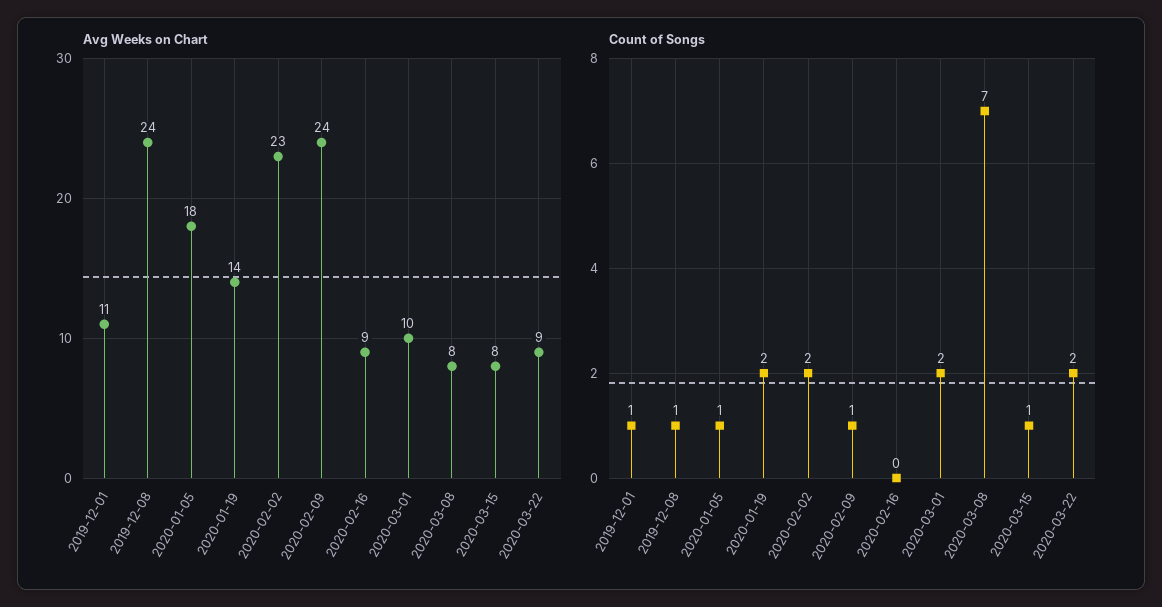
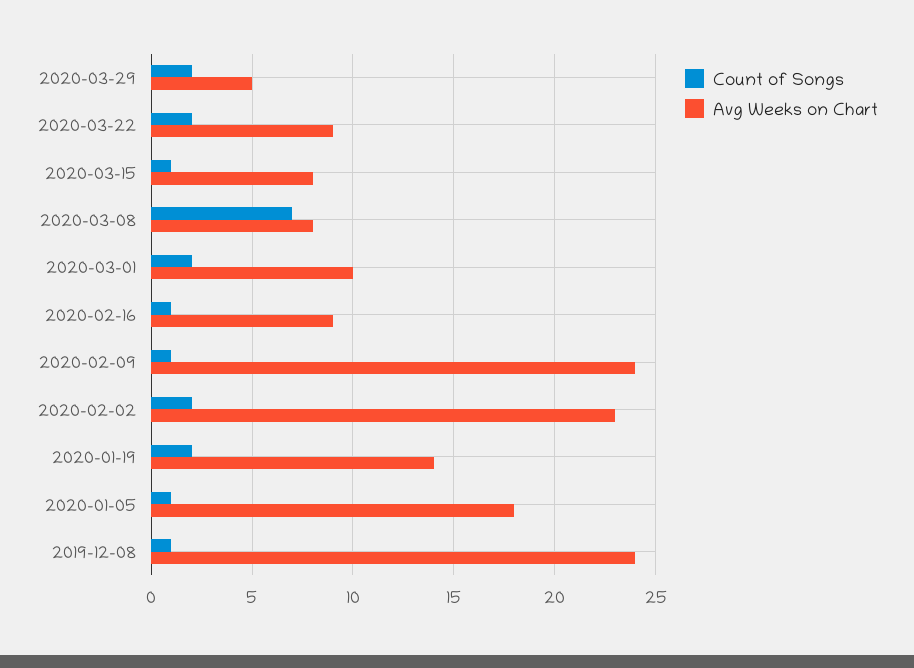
Avg Weeks on Chart, 2019-12-01: 11 -> none
Count of Songs, 2019-12-01: 1 -> none
Count of Songs, 2020-02-16: 0 -> 1
Count of Songs, 2020-03-29: none -> 2
Avg Weeks on Chart, 2020-03-29: none -> 5

